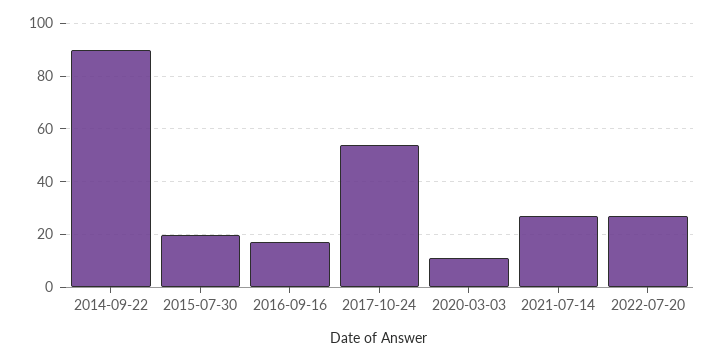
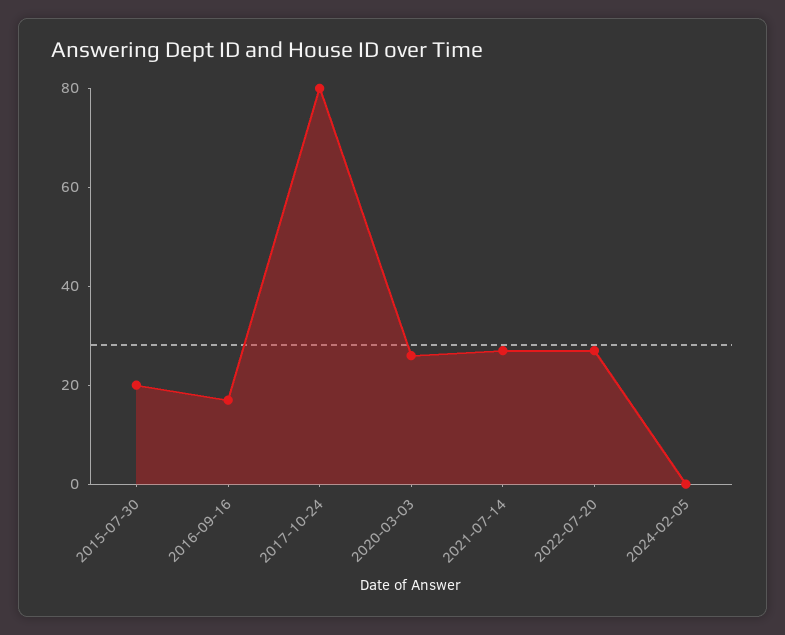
2014-09-22: 90 -> none
2017-10-24: 55 -> 80
2020-03-03: 10 -> 25
2024-02-05: none -> 0

